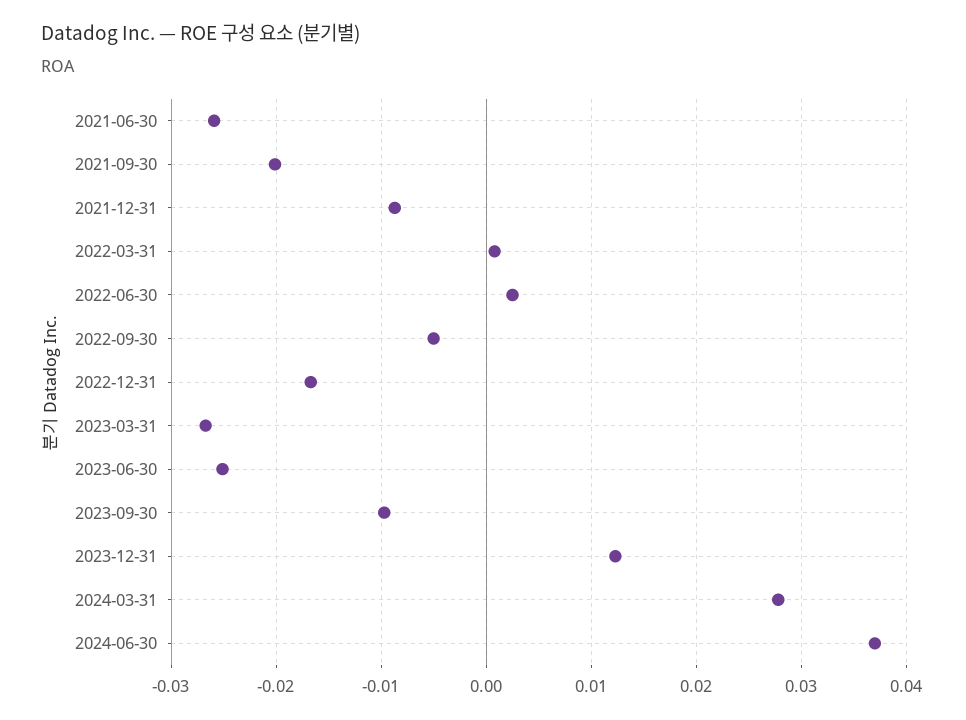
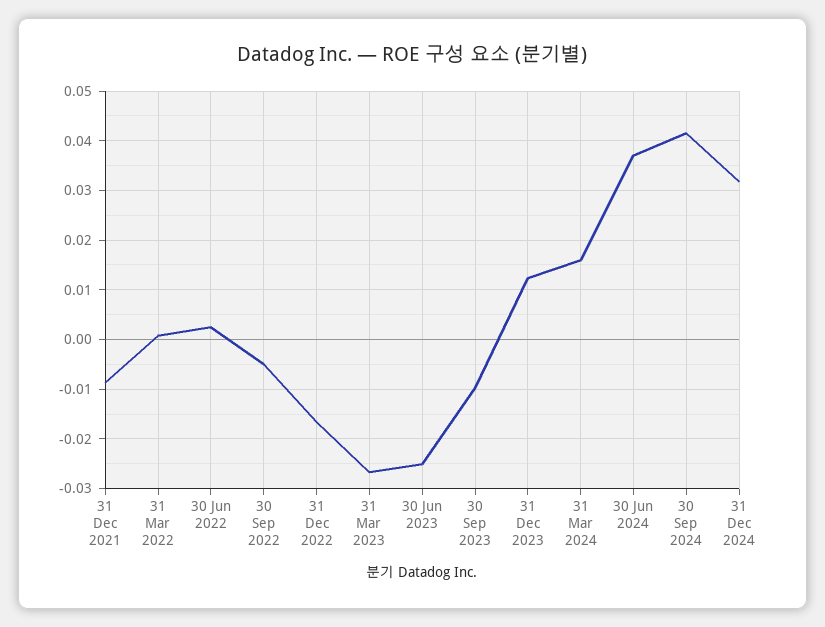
2021-06-30: -0.026 -> none
2021-09-30: -0.02 -> none
2024-03-31: 0.028 -> 0.016
30 Sep 2024: none -> 0.042
31 Dec 2024: none -> 0.032

